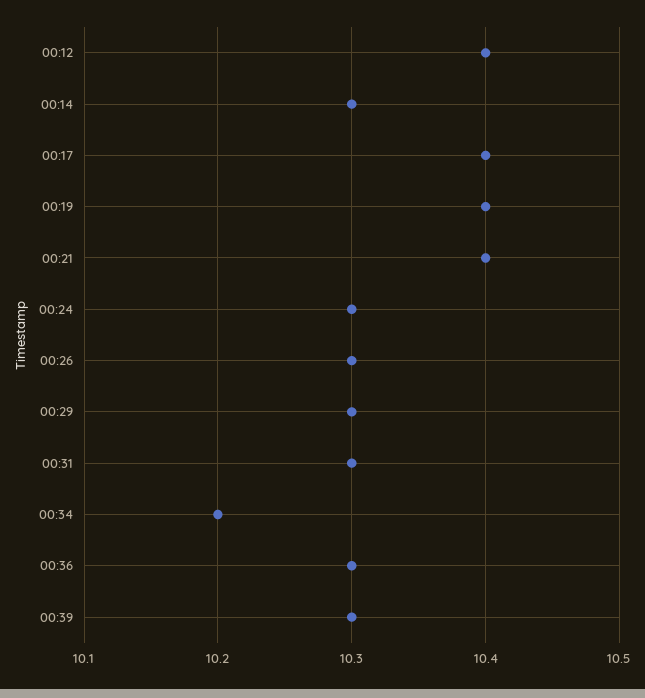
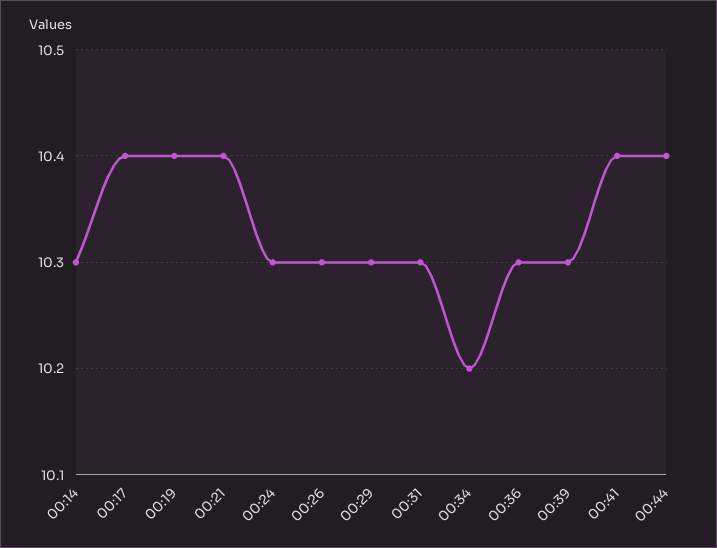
00:12: 10.4 -> none
00:41: none -> 10.4
00:44: none -> 10.4

